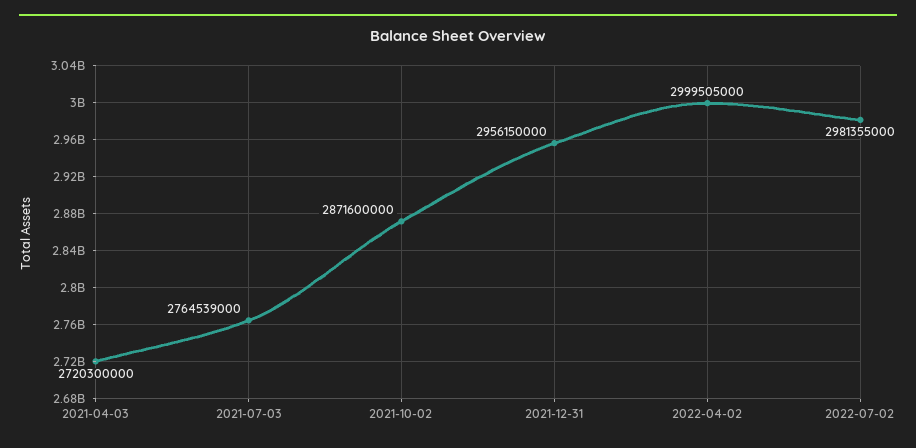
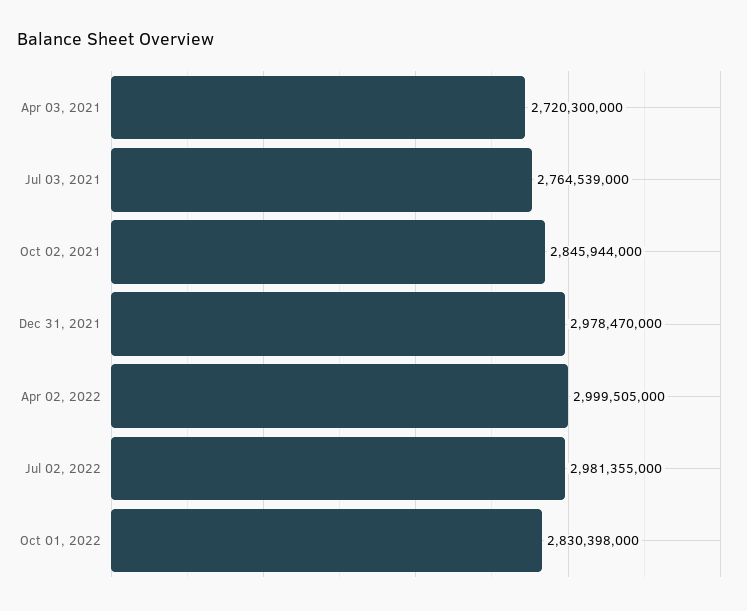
2021-10-02: 2871600000 -> 2845944000
2021-12-31: 2956150000 -> 2978470000
Oct 01, 2022: none -> 2830398000

